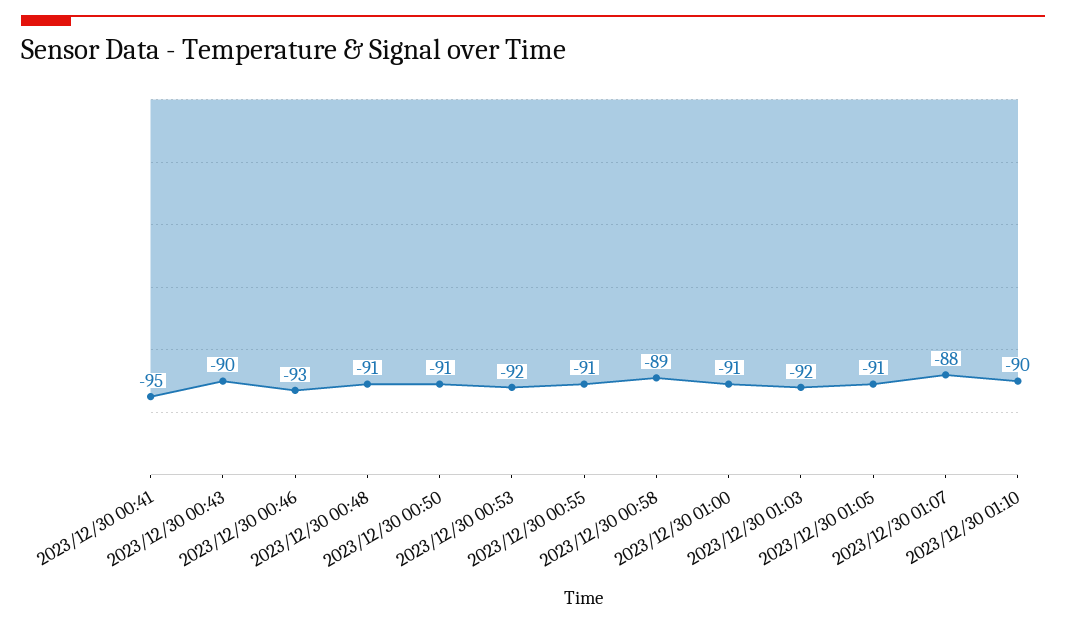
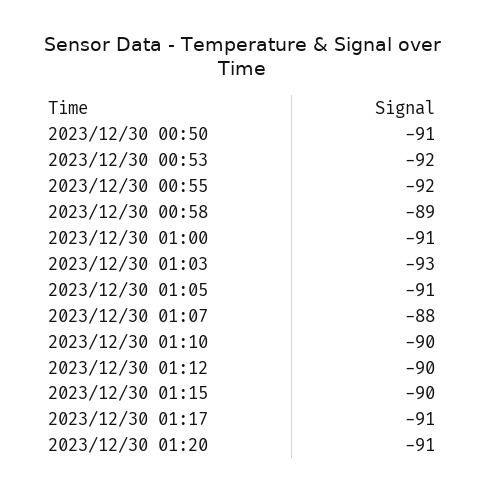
2023/12/30 00:41: -95 -> none
2023/12/30 00:43: -90 -> none
2023/12/30 00:46: -93 -> none
2023/12/30 00:48: -91 -> none
2023/12/30 00:55: -91 -> -92
2023/12/30 01:03: -92 -> -93
2023/12/30 01:12: none -> -90
2023/12/30 01:15: none -> -90
2023/12/30 01:17: none -> -91
2023/12/30 01:20: none -> -91

